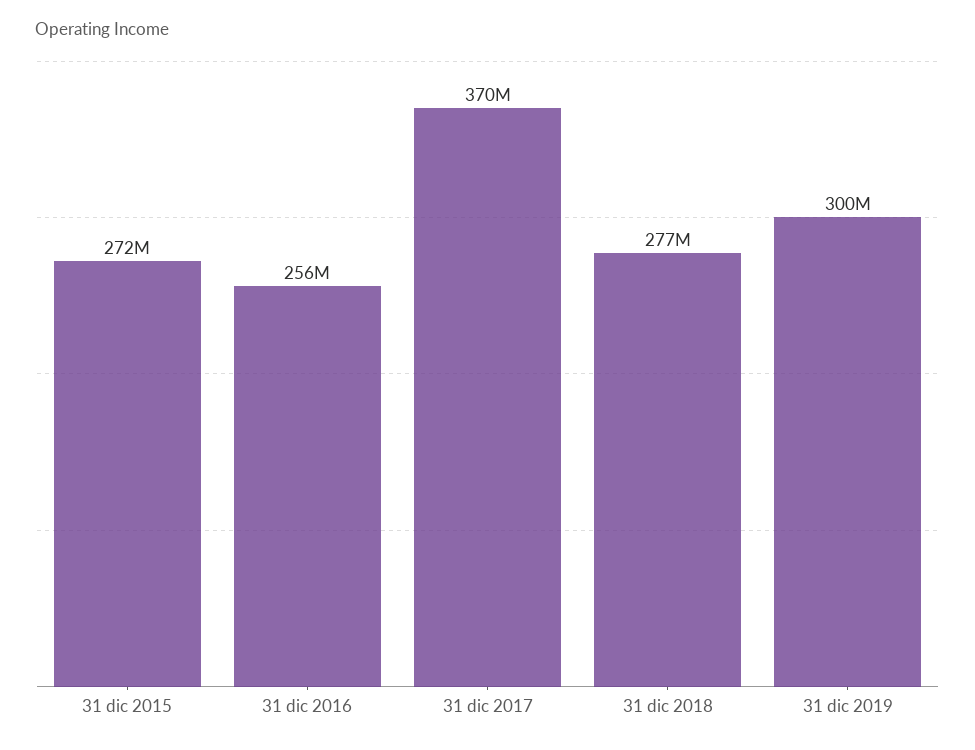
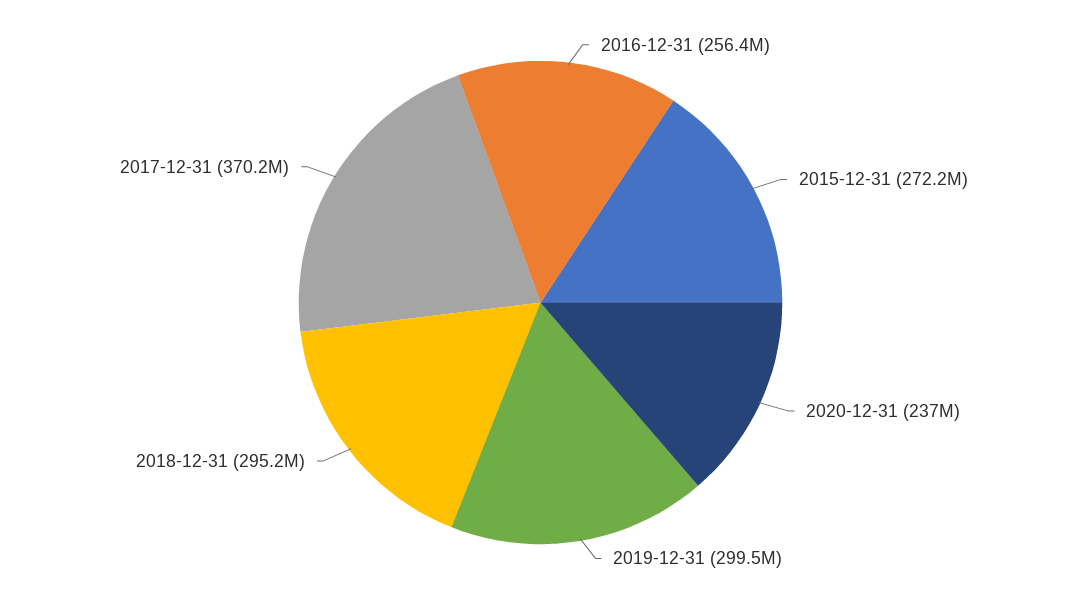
31 dic 2018: 277000000 -> 295200000
2020-12-31: none -> 237000000

